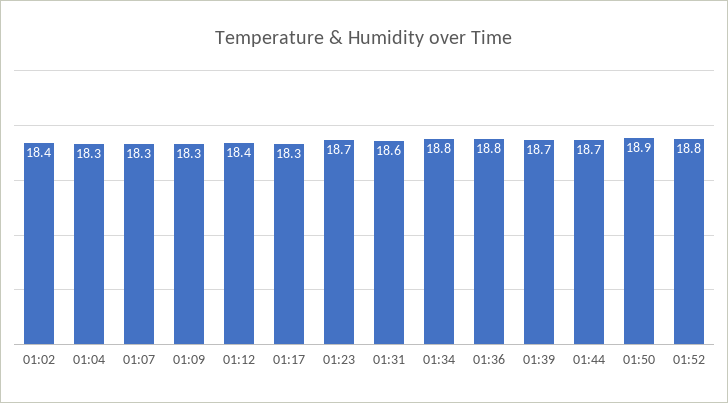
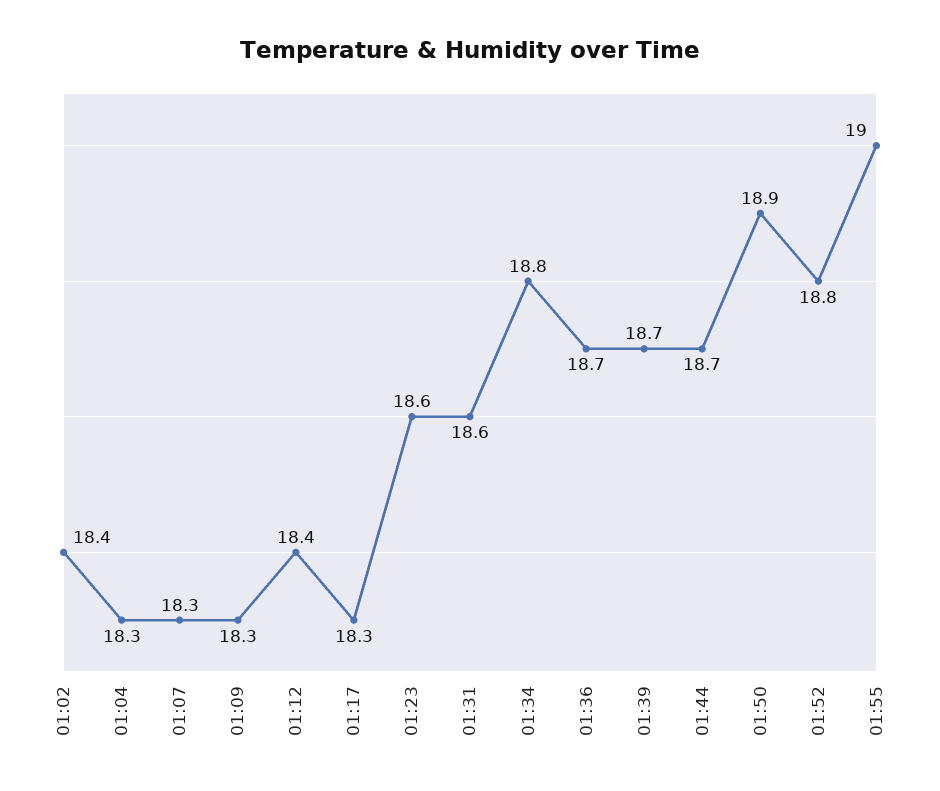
01:23: 18.7 -> 18.6
01:36: 18.8 -> 18.7
01:55: none -> 19

